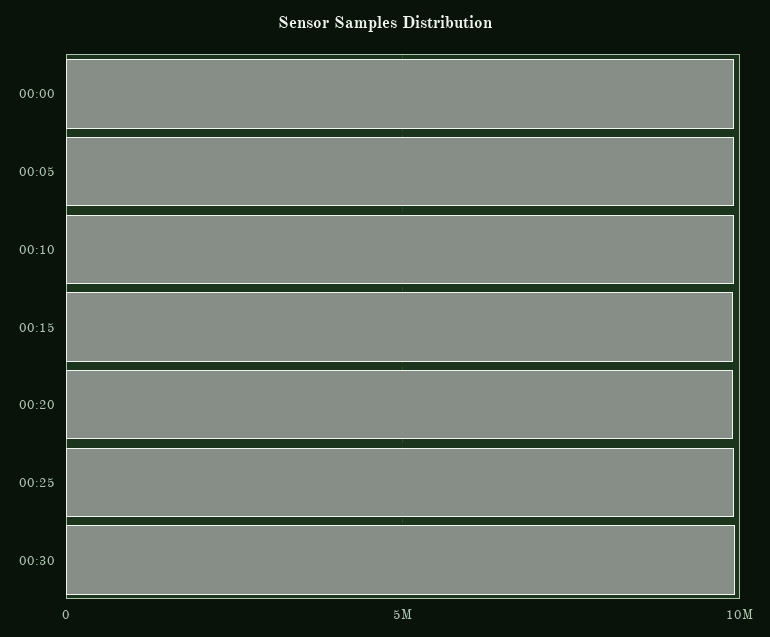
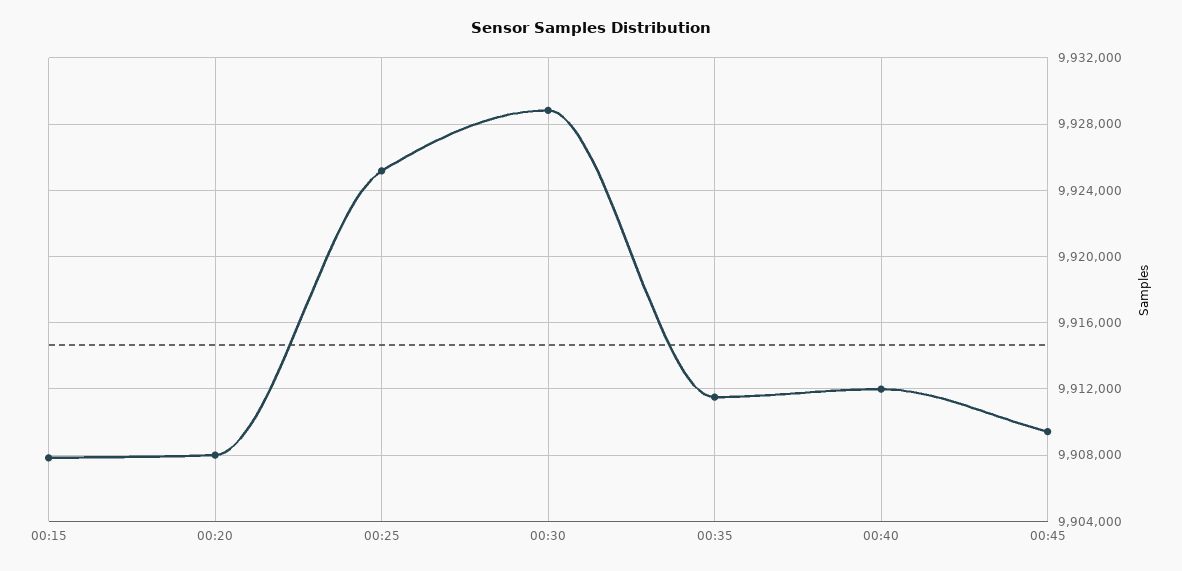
00:00: 10000000 -> none
00:05: 10000000 -> none
00:10: 10000000 -> none
00:35: none -> 9911500
00:40: none -> 9912000
00:45: none -> 9909500

